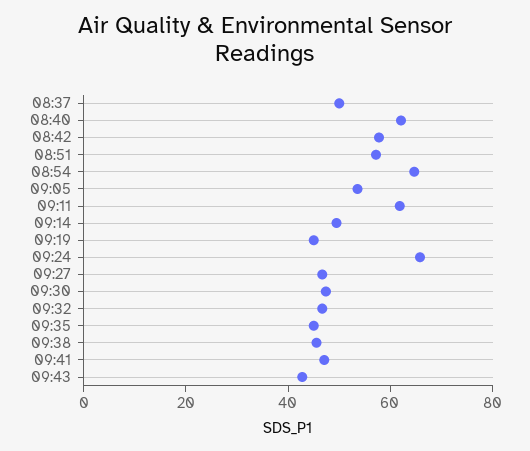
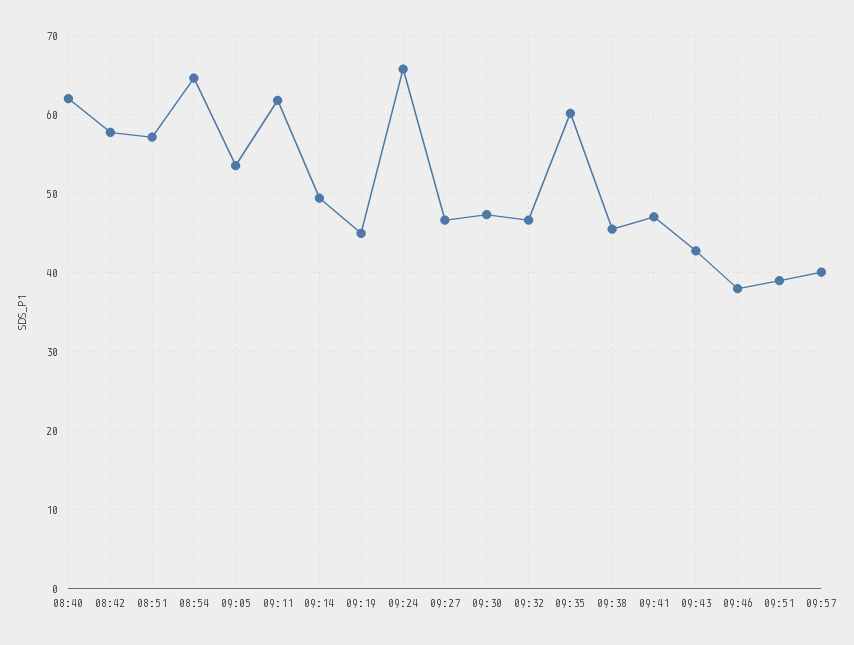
08:37: 50 -> none
09:35: 45 -> 60
09:46: none -> 38
09:51: none -> 39
09:57: none -> 40

